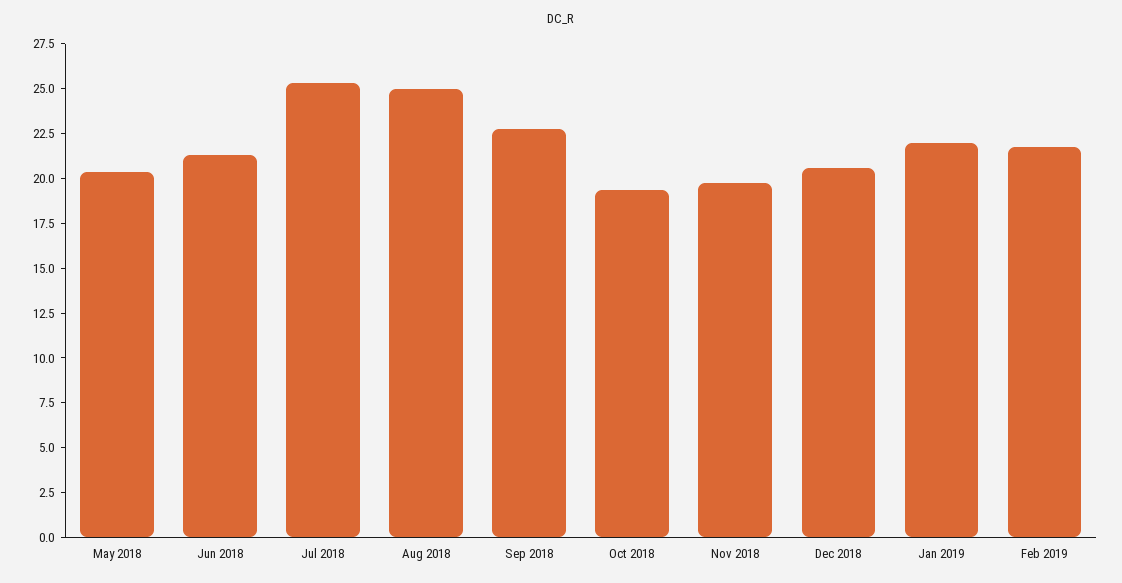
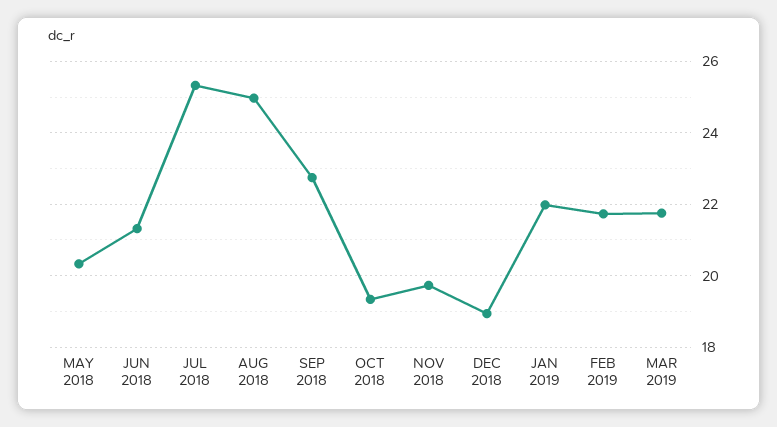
Dec 2018: 20.5 -> 19
MAR 2019: none -> 21.8

